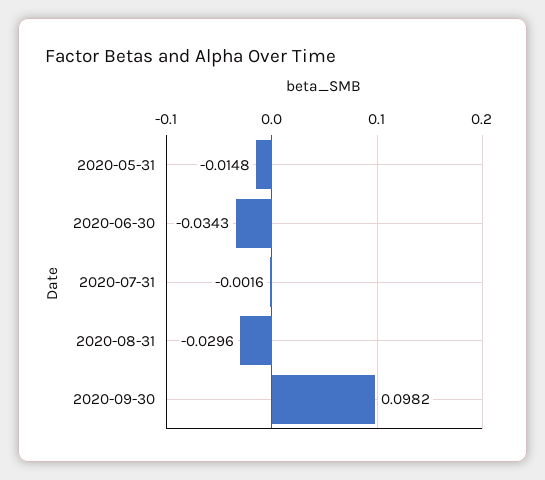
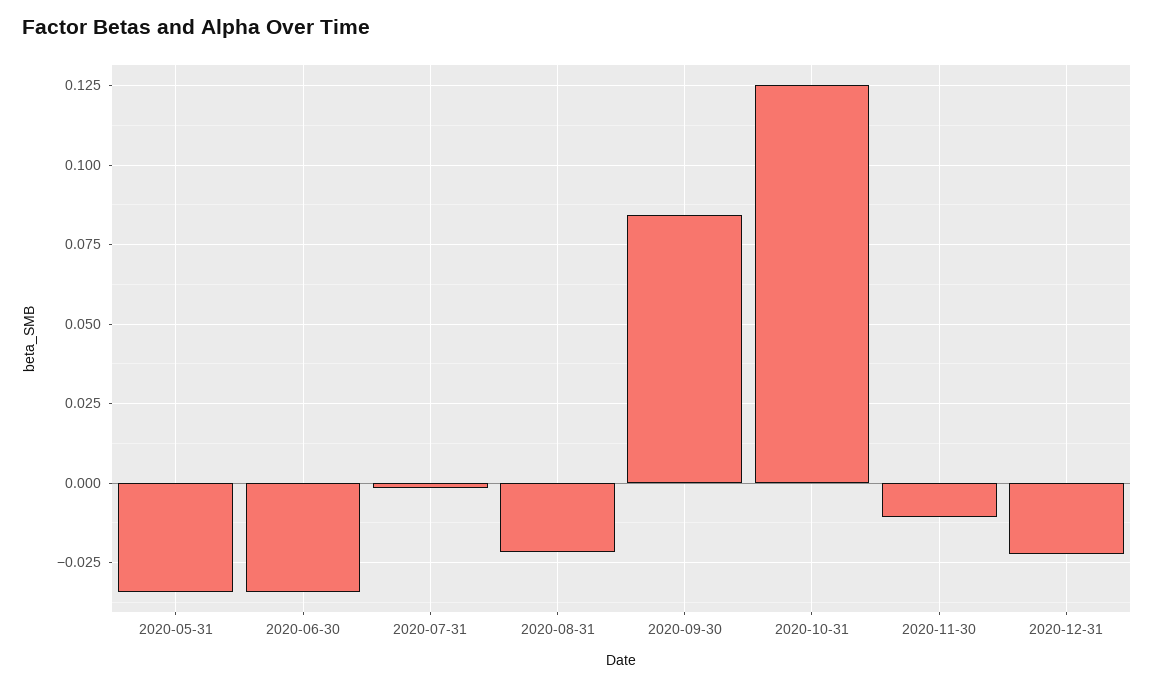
2020-05-31: -0.0148 -> -0.035
2020-08-31: -0.0296 -> -0.0225
2020-09-30: 0.0982 -> 0.085
2020-10-31: none -> 0.125
2020-11-30: none -> -0.01
2020-12-31: none -> -0.0225

